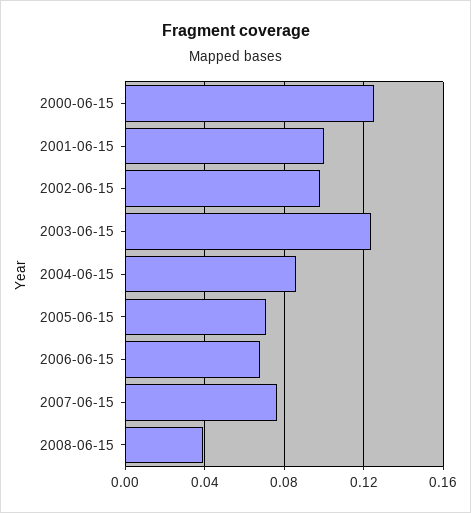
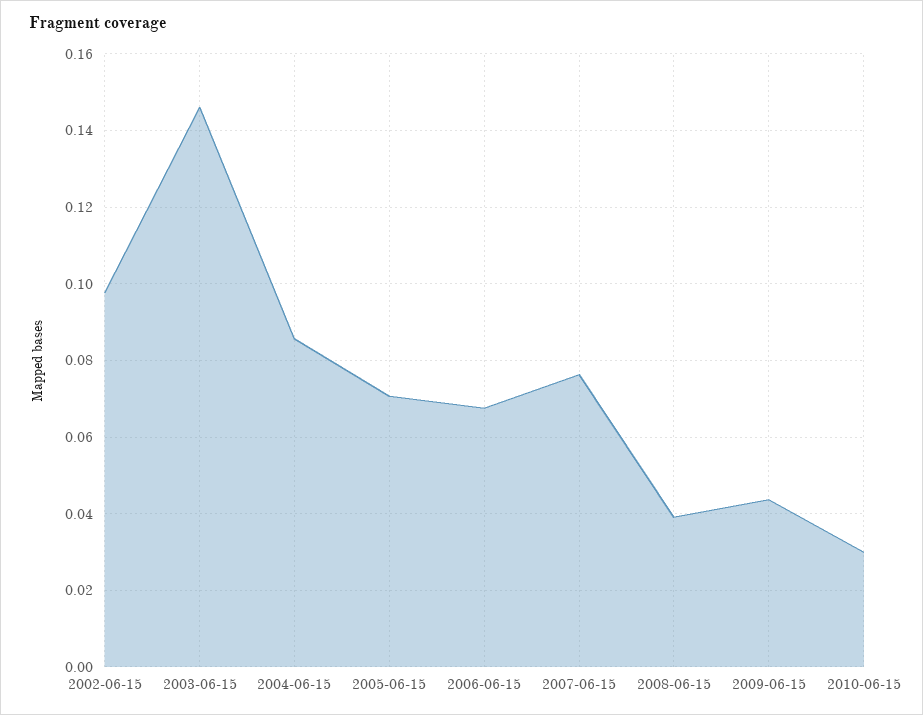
2000-06-15: 0.125 -> none
2001-06-15: 0.1 -> none
2003-06-15: 0.125 -> 0.146
2009-06-15: none -> 0.044
2010-06-15: none -> 0.03

